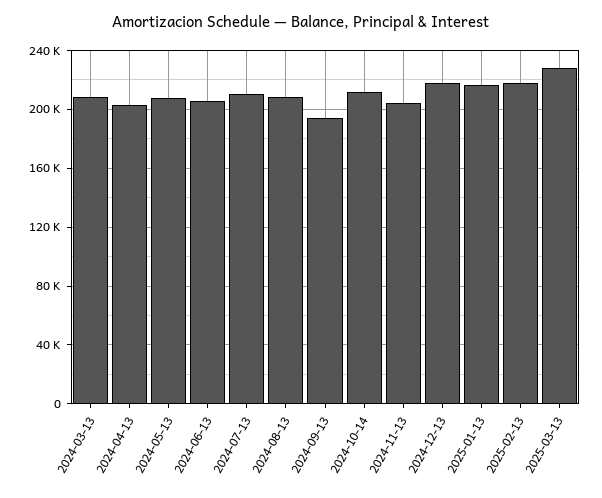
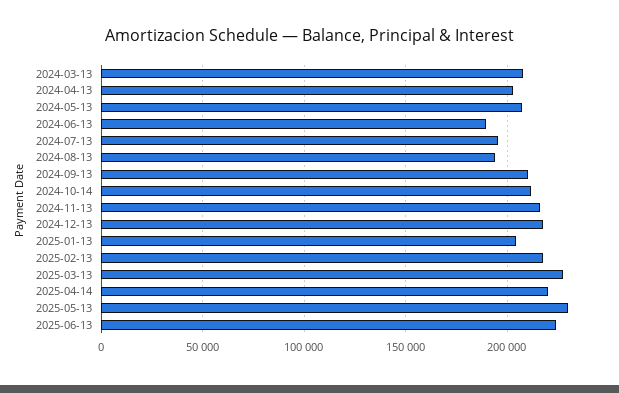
2024-06-13: 205000 -> 190000
2024-07-13: 210000 -> 195000
2024-08-13: 210000 -> 195000
2024-09-13: 195000 -> 210000
2024-11-13: 205000 -> 215000
2025-01-13: 215000 -> 205000
2025-04-14: none -> 220000
2025-05-13: none -> 230000
2025-06-13: none -> 225000

